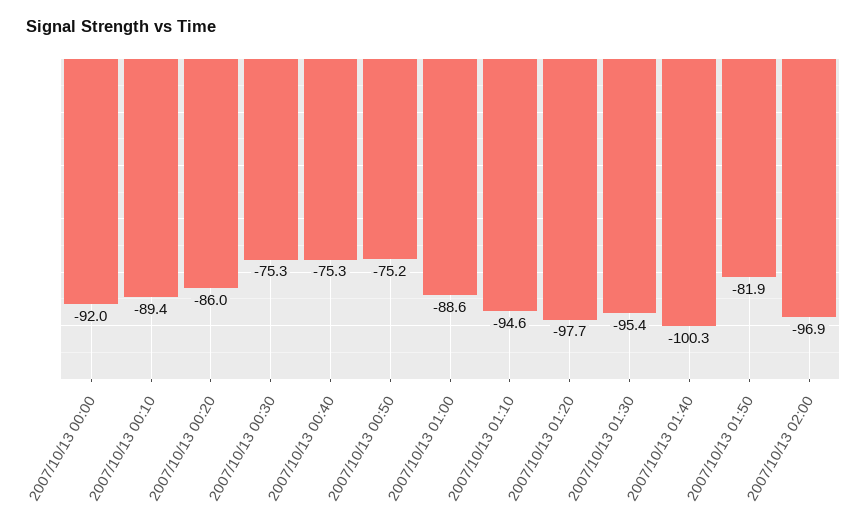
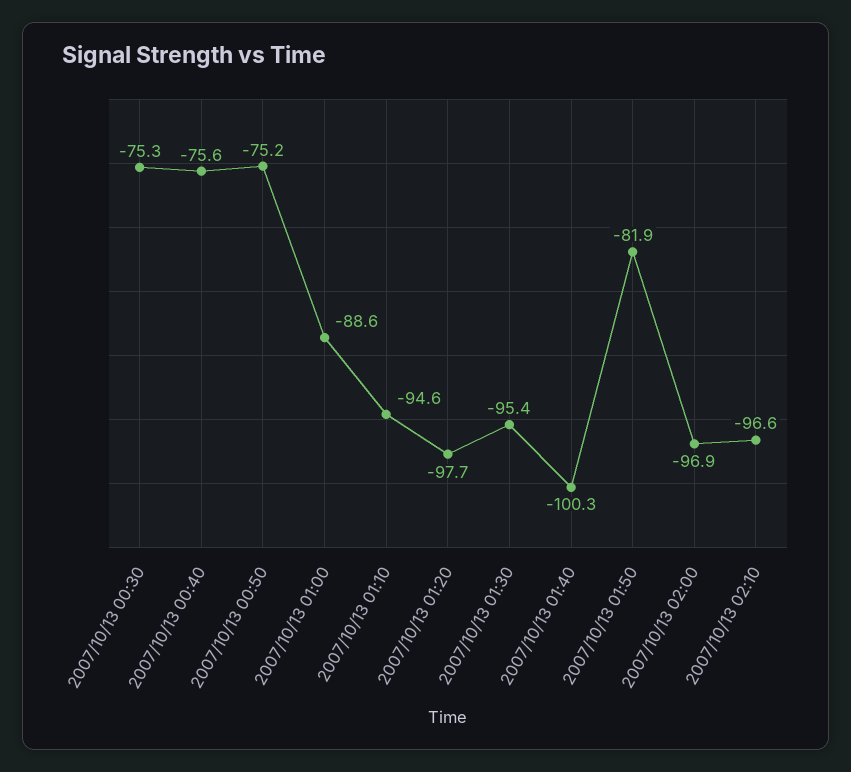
2007/10/13 00:00: -92 -> none
2007/10/13 00:10: -89.4 -> none
2007/10/13 00:20: -86 -> none
2007/10/13 00:40: -75.3 -> -75.6
2007/10/13 02:10: none -> -96.6

